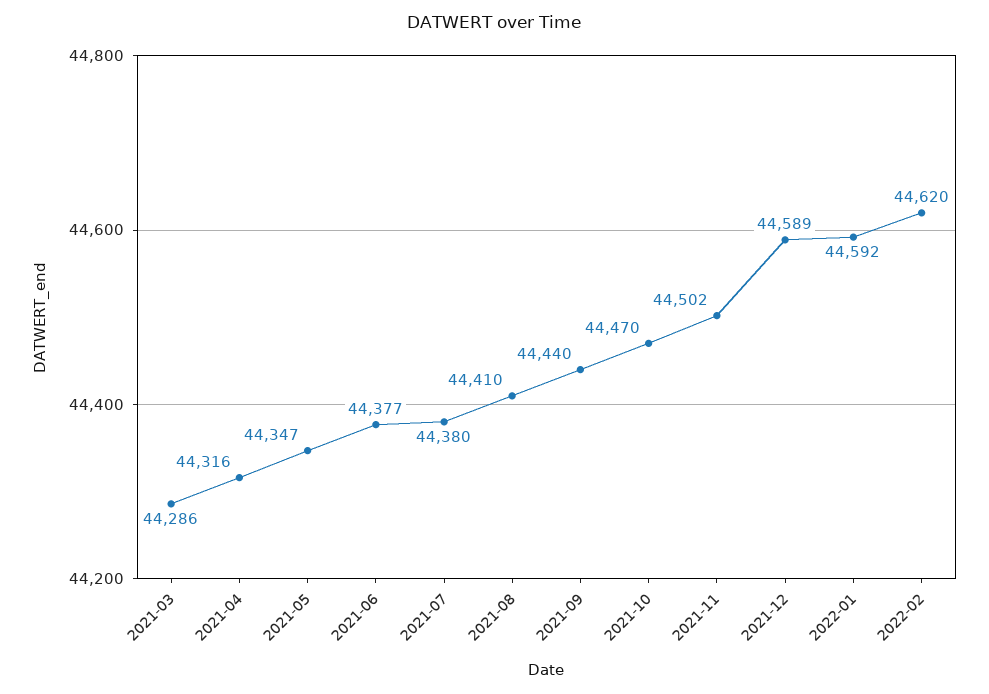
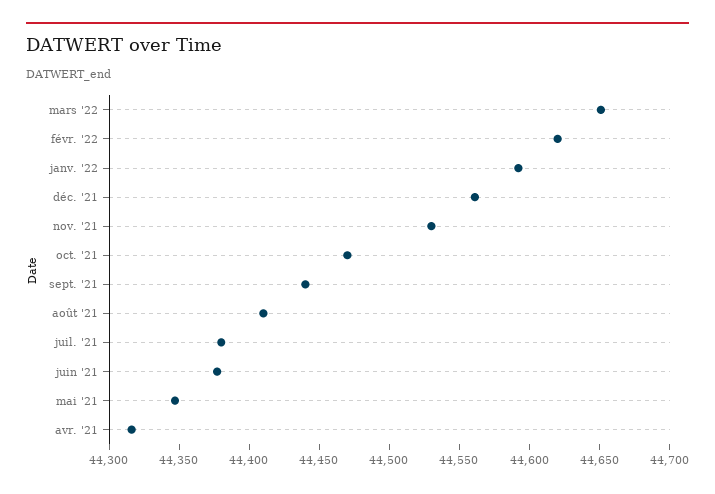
2021-03: 44286 -> none
2021-11: 44502 -> 44530
2021-12: 44589 -> 44560
mars '22: none -> 44650

